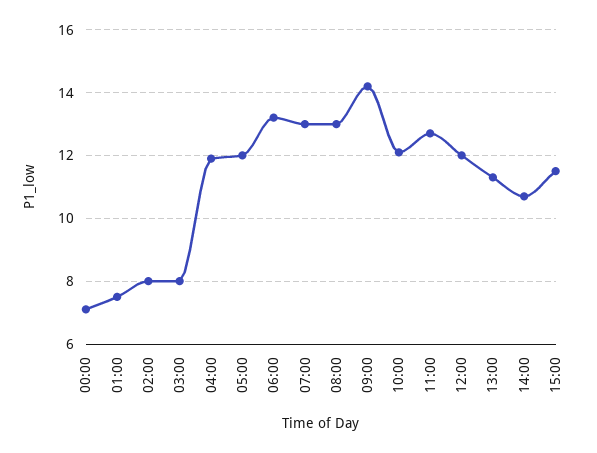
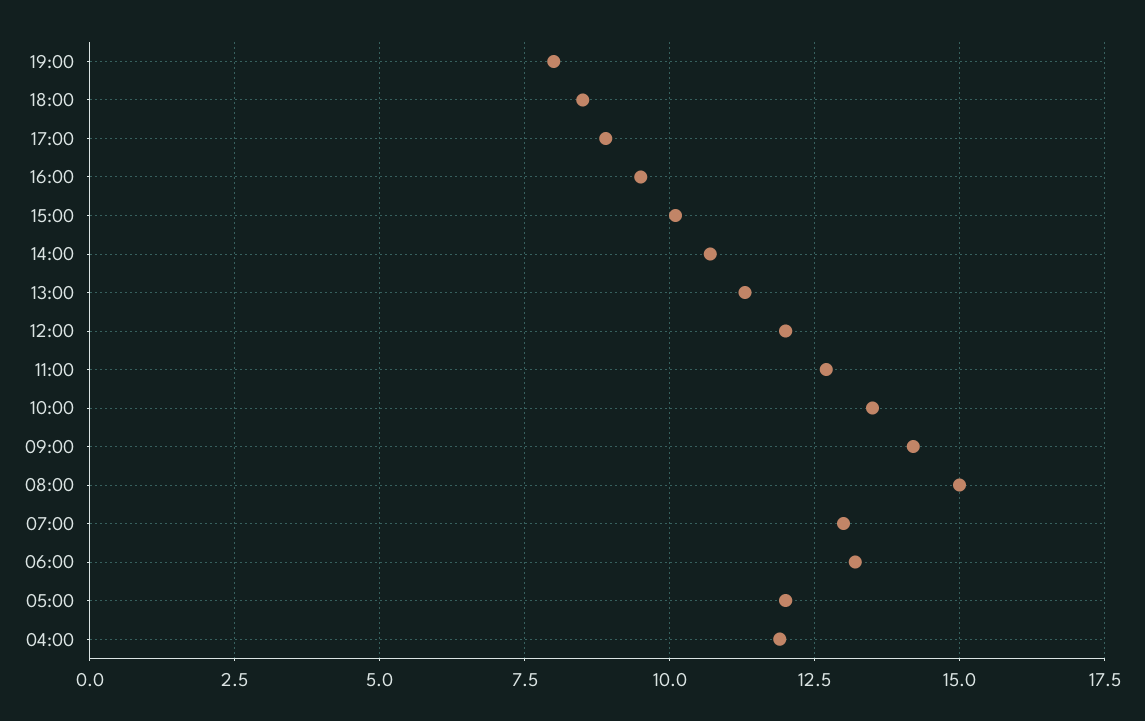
00:00: 7 -> none
01:00: 7.5 -> none
02:00: 8 -> none
03:00: 8 -> none
08:00: 13 -> 15
10:00: 12 -> 13.5
15:00: 11.5 -> 10
19:00: none -> 8
18:00: none -> 8.5
17:00: none -> 9
16:00: none -> 9.5

